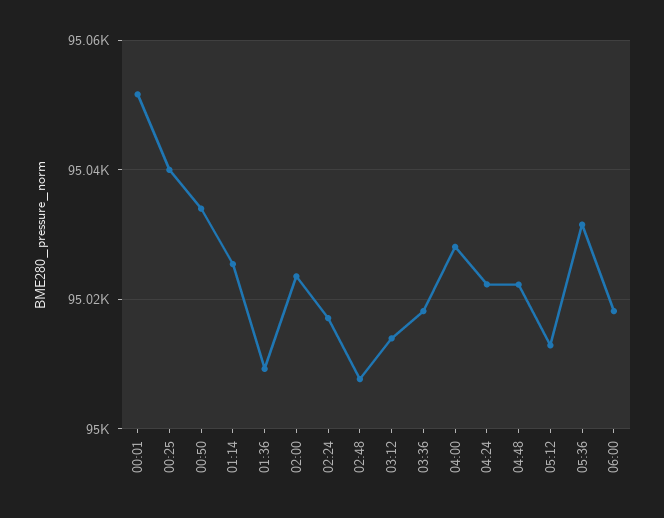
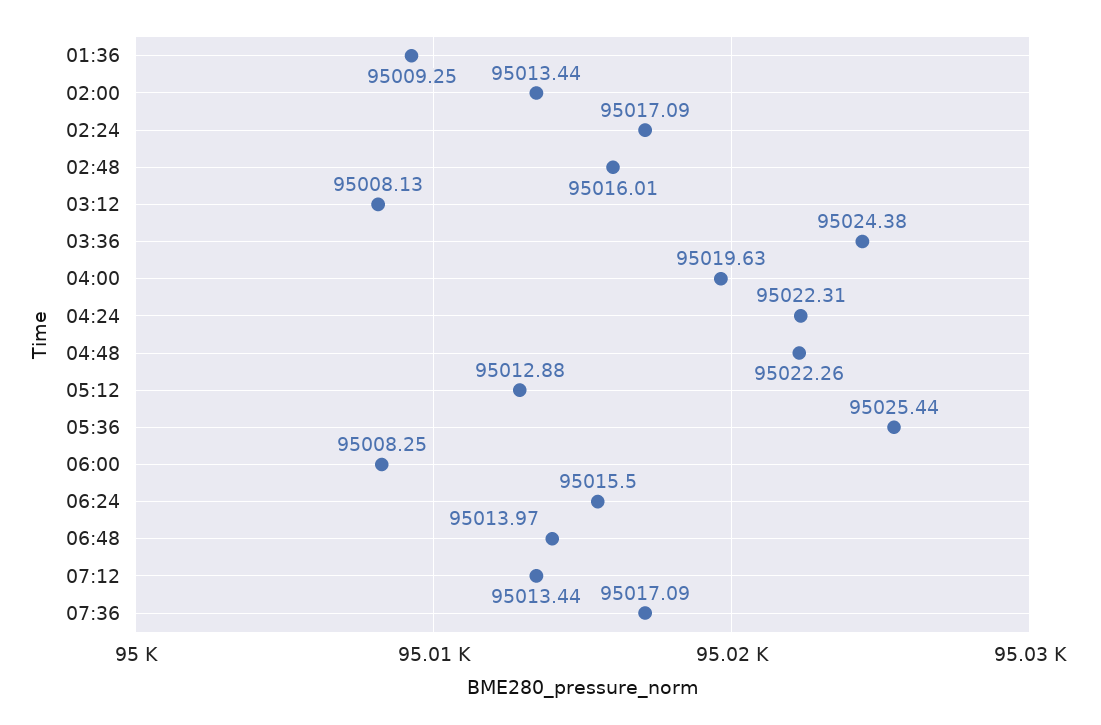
00:01: 95052 -> none
00:25: 95040 -> none
00:50: 95034 -> none
01:14: 95026 -> none
02:00: 95024 -> 95013.44
02:48: 95008 -> 95016.01
03:12: 95014 -> 95008.13
03:36: 95018 -> 95024.38
04:00: 95028 -> 95019.63
05:36: 95032 -> 95025.44
06:00: 95018 -> 95008.25
06:24: none -> 95015.5
06:48: none -> 95013.97
07:12: none -> 95013.44
07:36: none -> 95017.09

